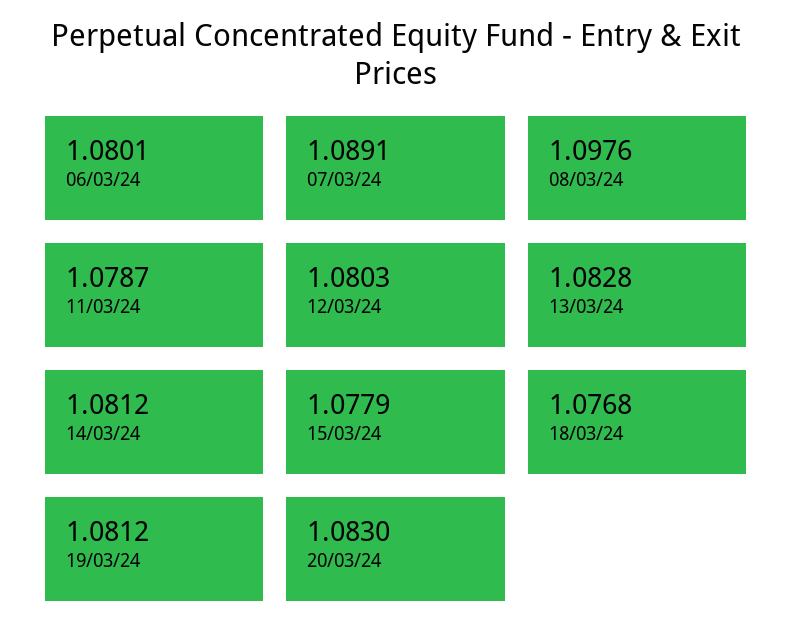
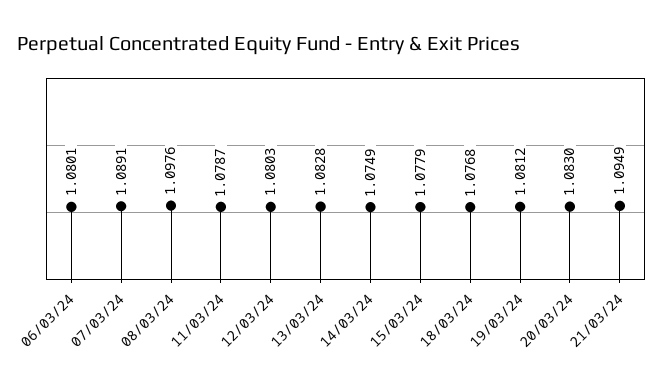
14/03/24: 1.0812 -> 1.0749
21/03/24: none -> 1.0949

